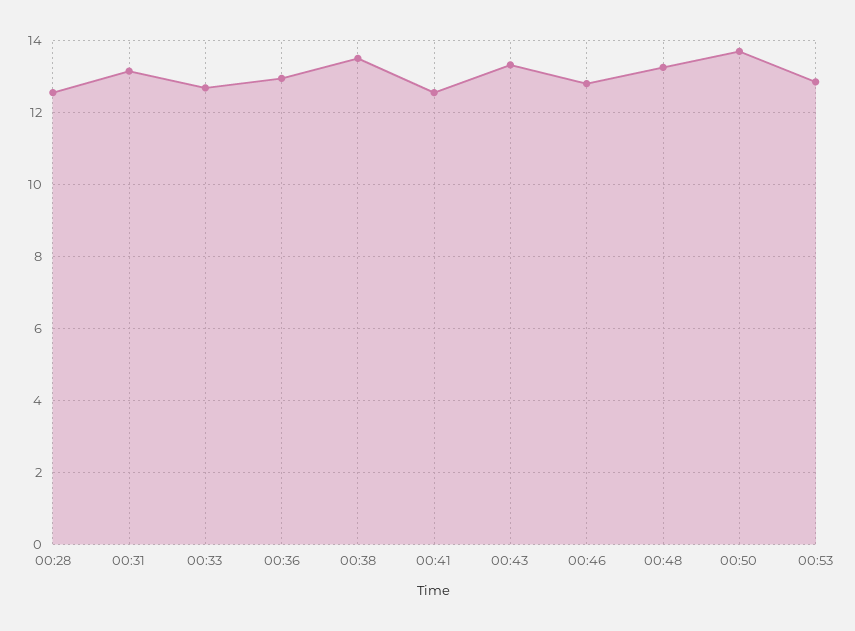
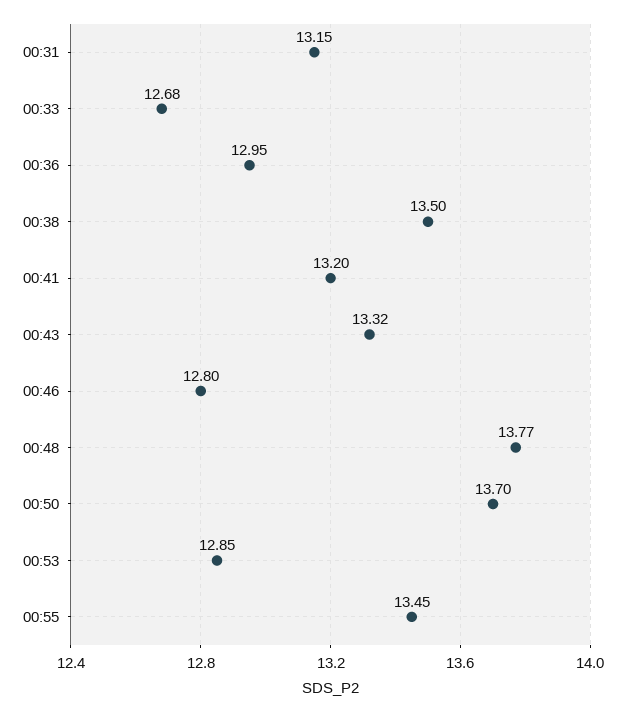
00:28: 12.6 -> none
00:41: 12.6 -> 13.2
00:48: 13.2 -> 13.77
00:55: none -> 13.45

